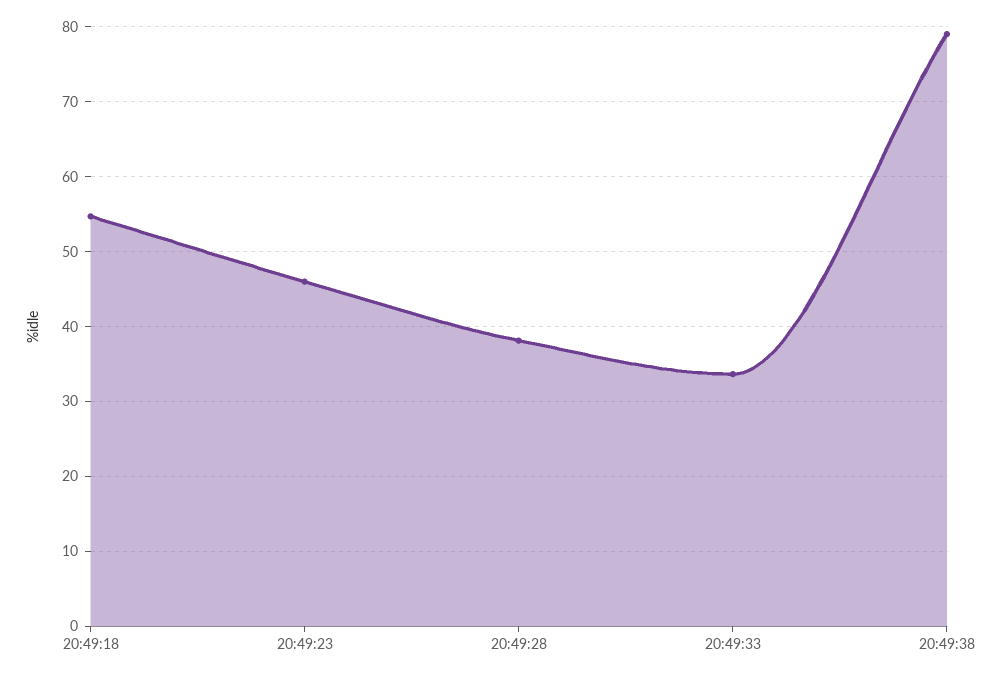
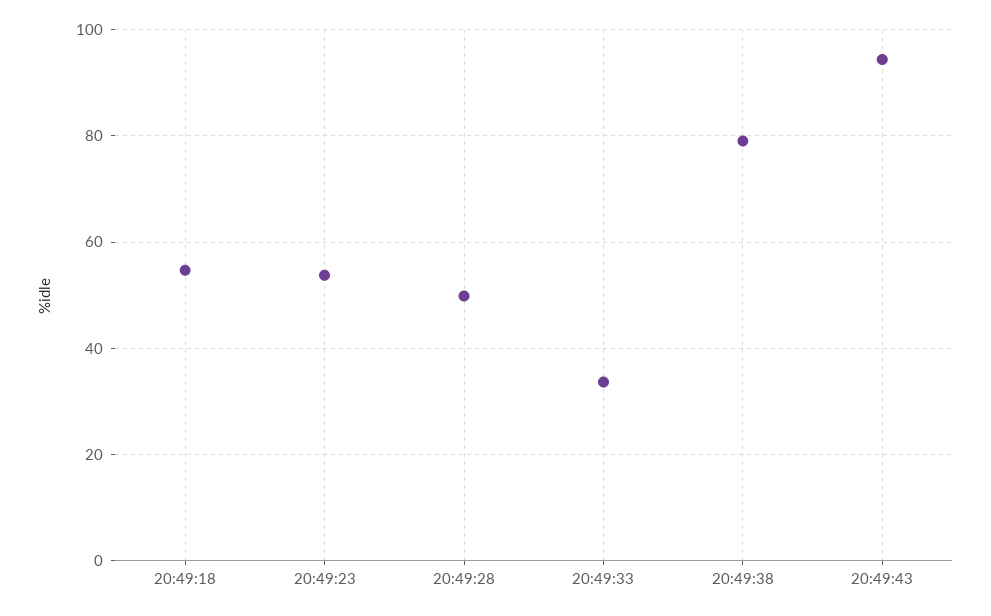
20:49:23: 46 -> 54
20:49:28: 38 -> 50
20:49:43: none -> 94

